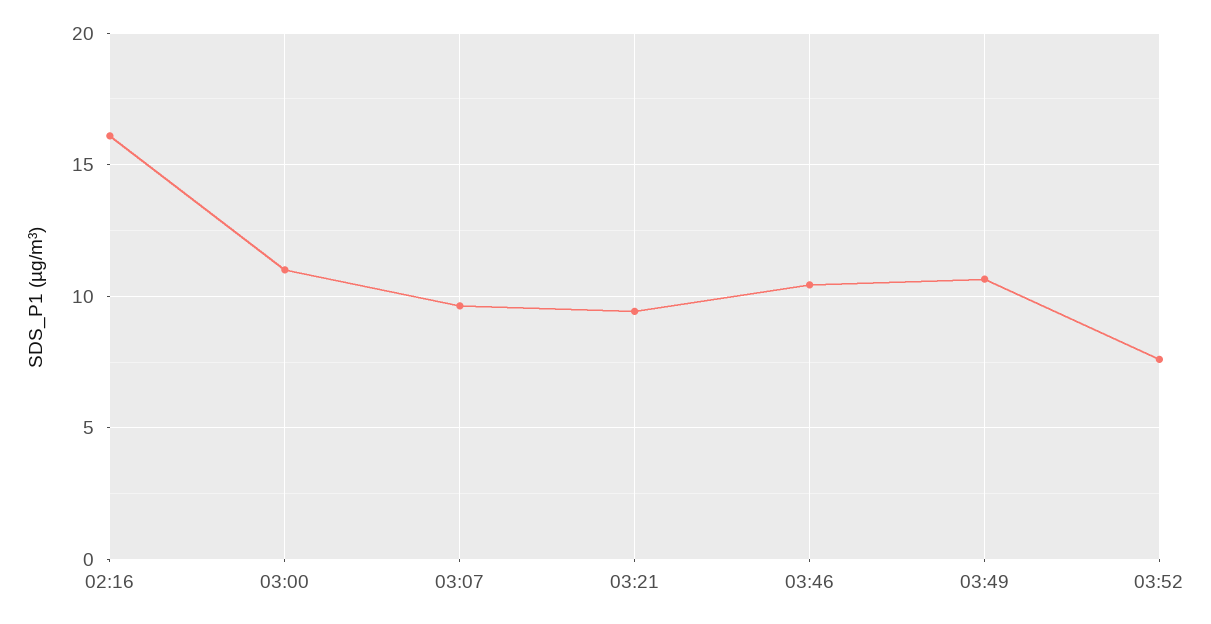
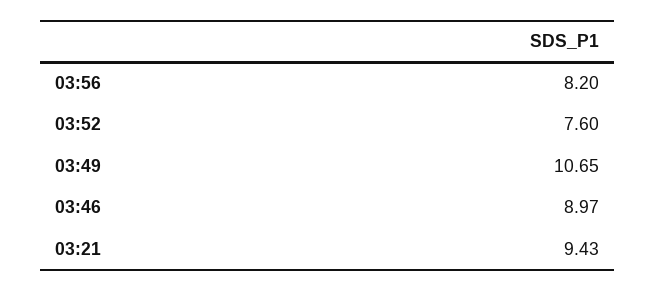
02:16: 16 -> none
03:00: 11 -> none
03:07: 9.5 -> none
03:46: 10.5 -> 8.97
03:56: none -> 8.2

